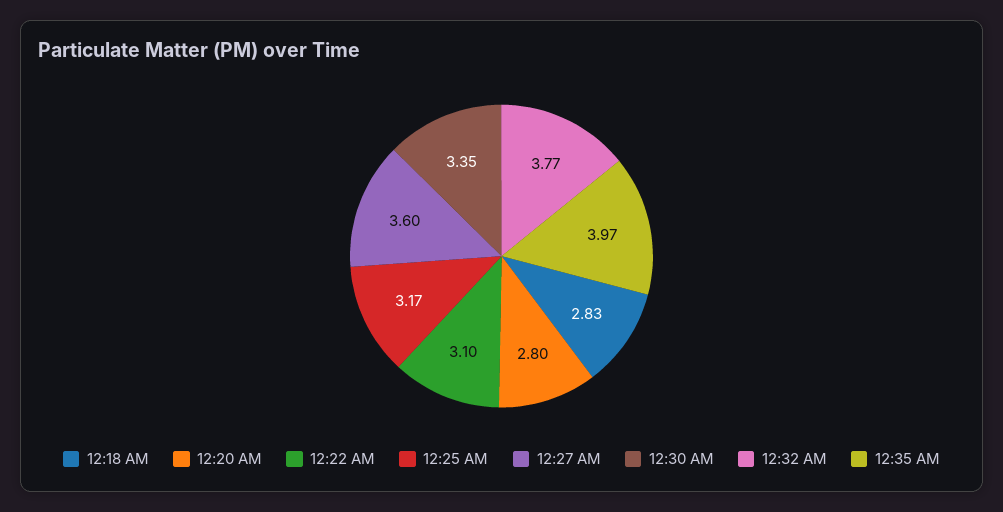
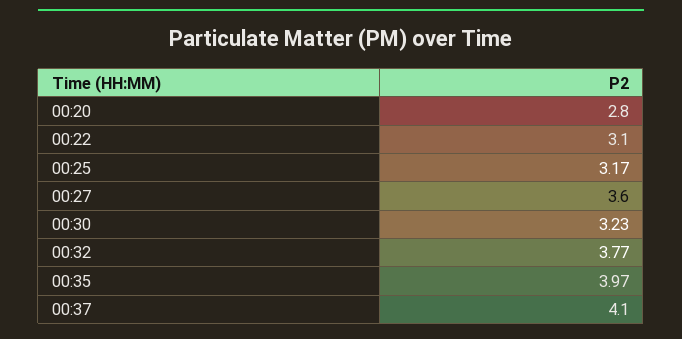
12:18 AM: 2.83 -> none
12:30 AM: 3.35 -> 3.23
00:37: none -> 4.1

